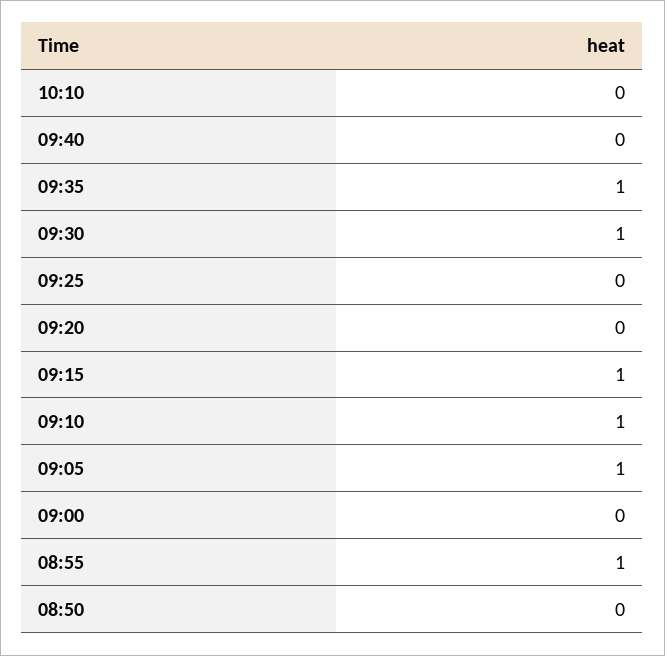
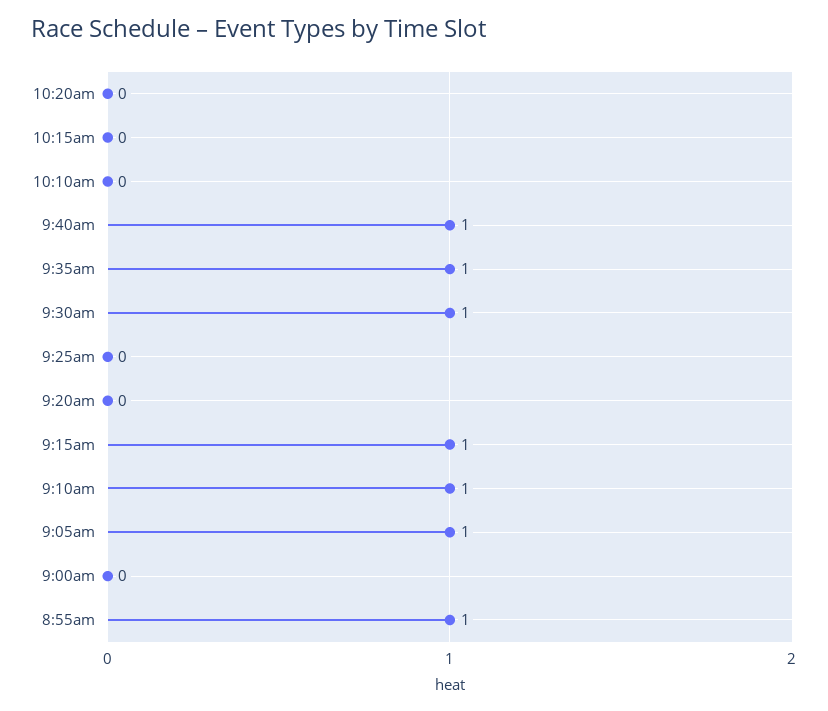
09:40: 0 -> 1
08:50: 0 -> none
10:20am: none -> 0
10:15am: none -> 0

